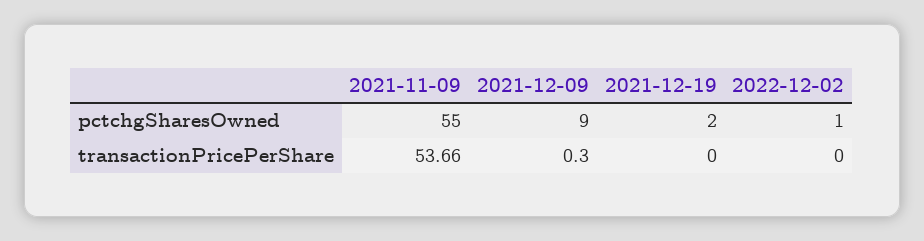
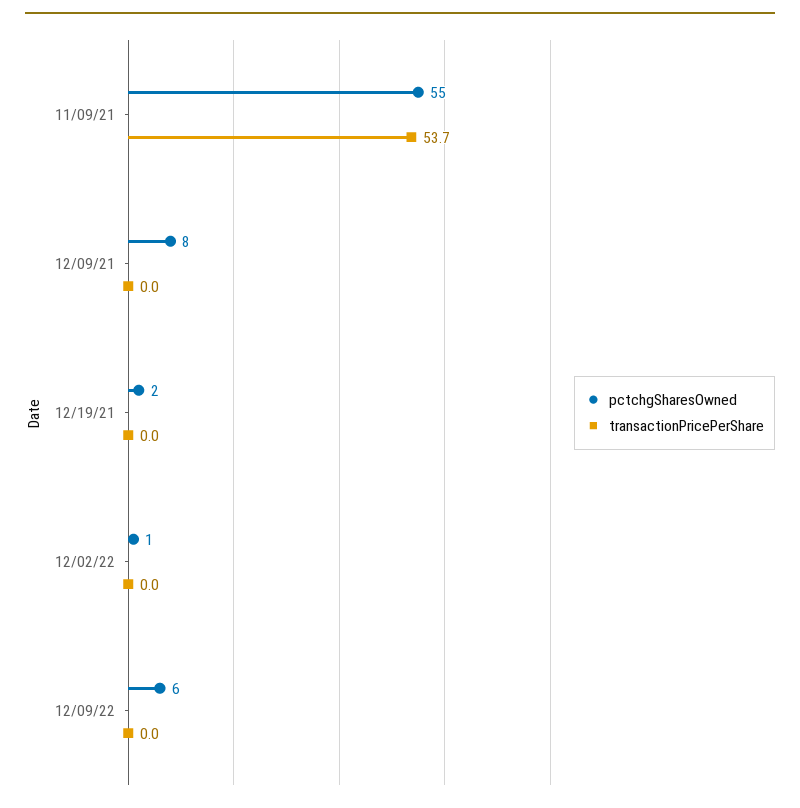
pctchgSharesOwned, 2021-12-09: 9 -> 8
transactionPricePerShare, 2021-12-09: 0.3 -> 0
pctchgSharesOwned, 12/09/22: none -> 6
transactionPricePerShare, 12/09/22: none -> 0

